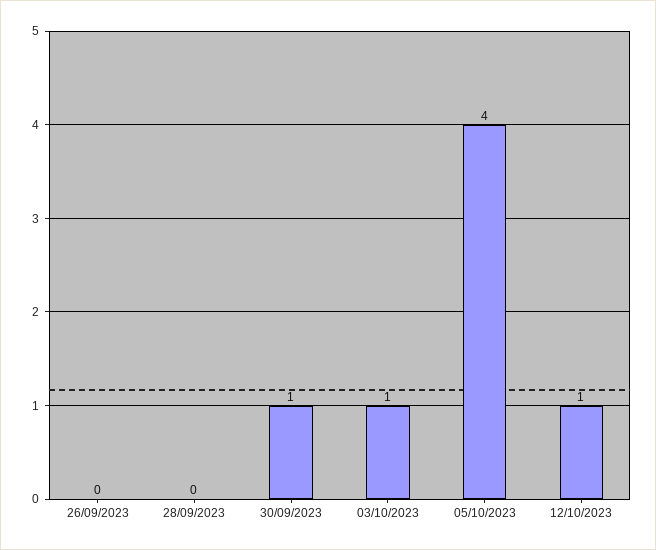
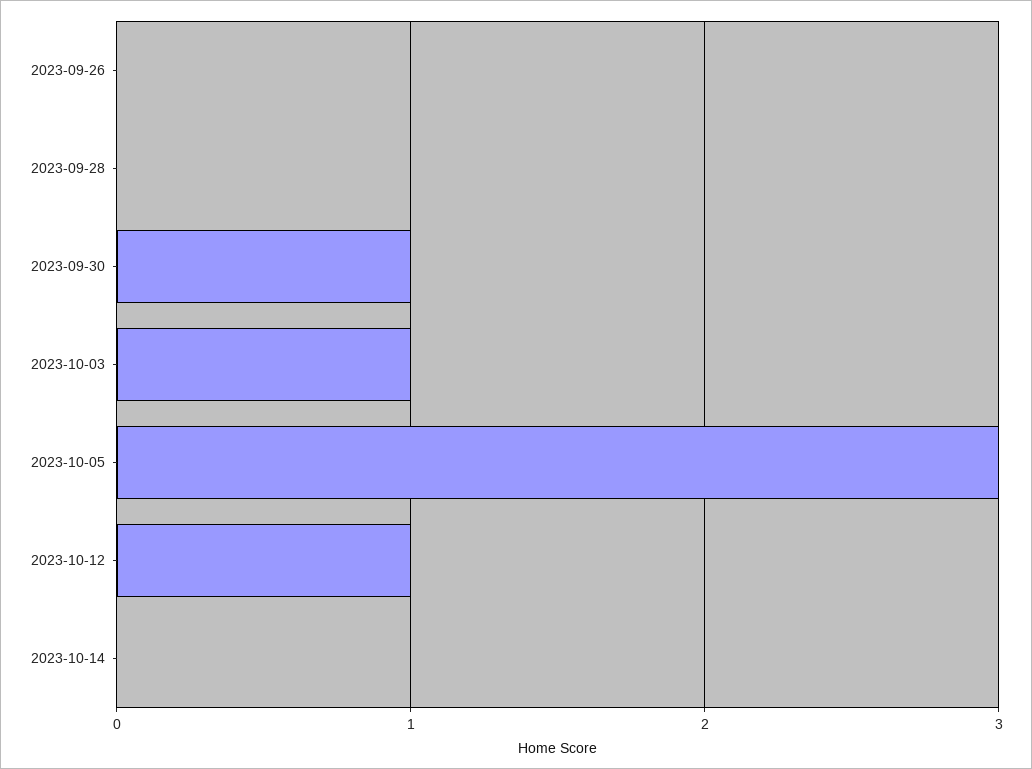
05/10/2023: 4 -> 3
2023-10-14: none -> 0

